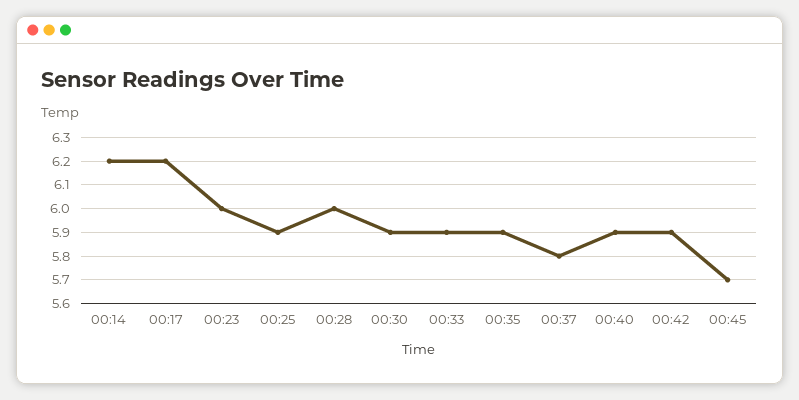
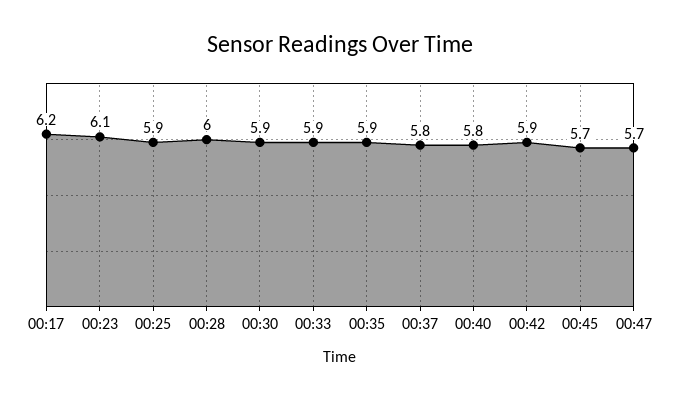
00:14: 6.2 -> none
00:23: 6 -> 6.1
00:40: 5.9 -> 5.8
00:47: none -> 5.7

